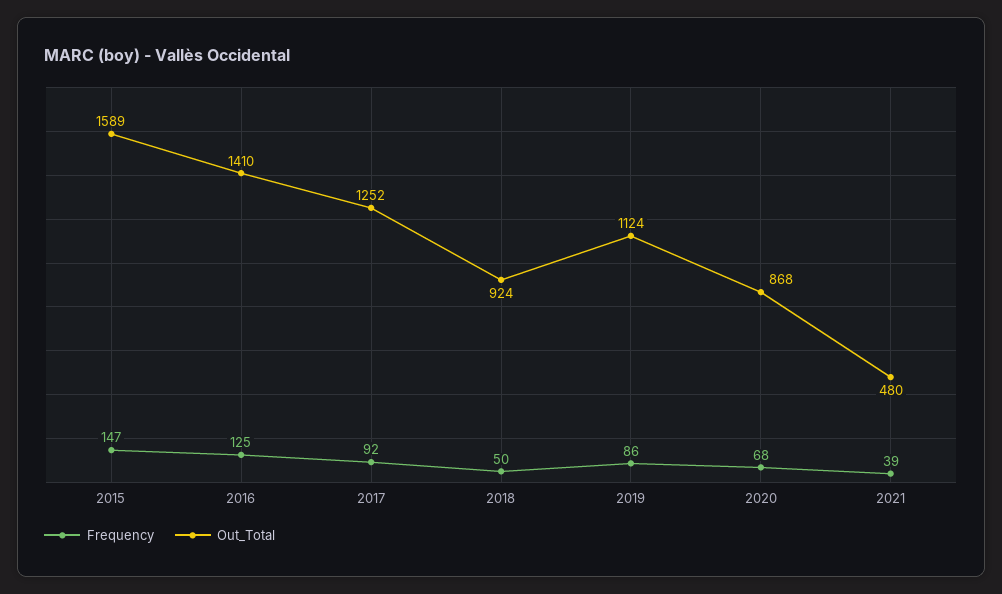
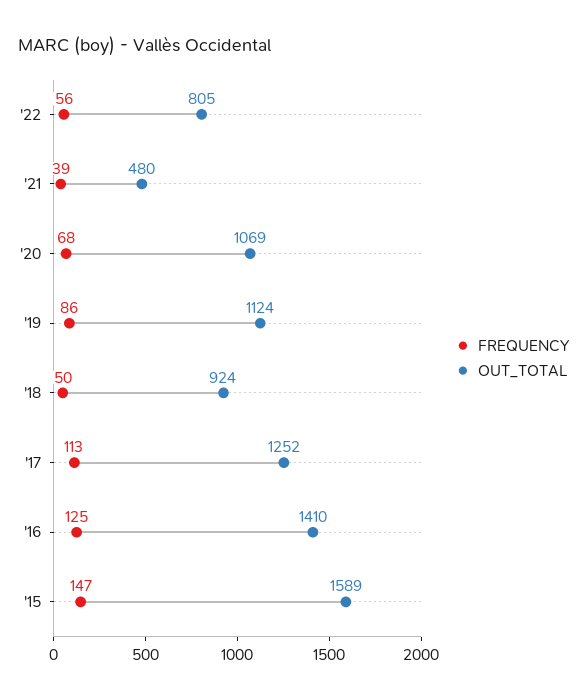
Frequency, 2017: 92 -> 113
Out_Total, 2020: 868 -> 1069
Frequency, '22: none -> 56
Out_Total, '22: none -> 805

